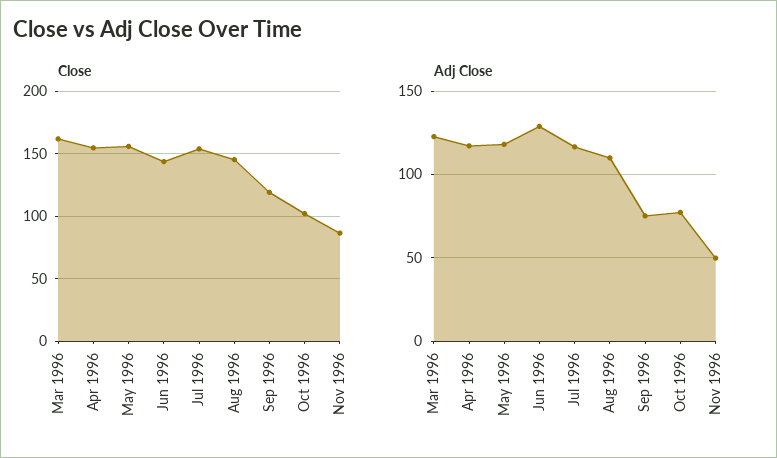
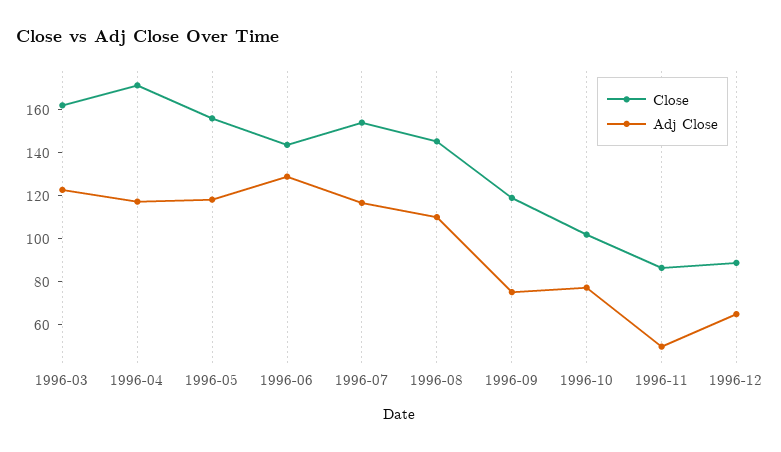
Close, Apr 1996: 155 -> 170
Close, 1996-12: none -> 90
Adj Close, 1996-12: none -> 65

